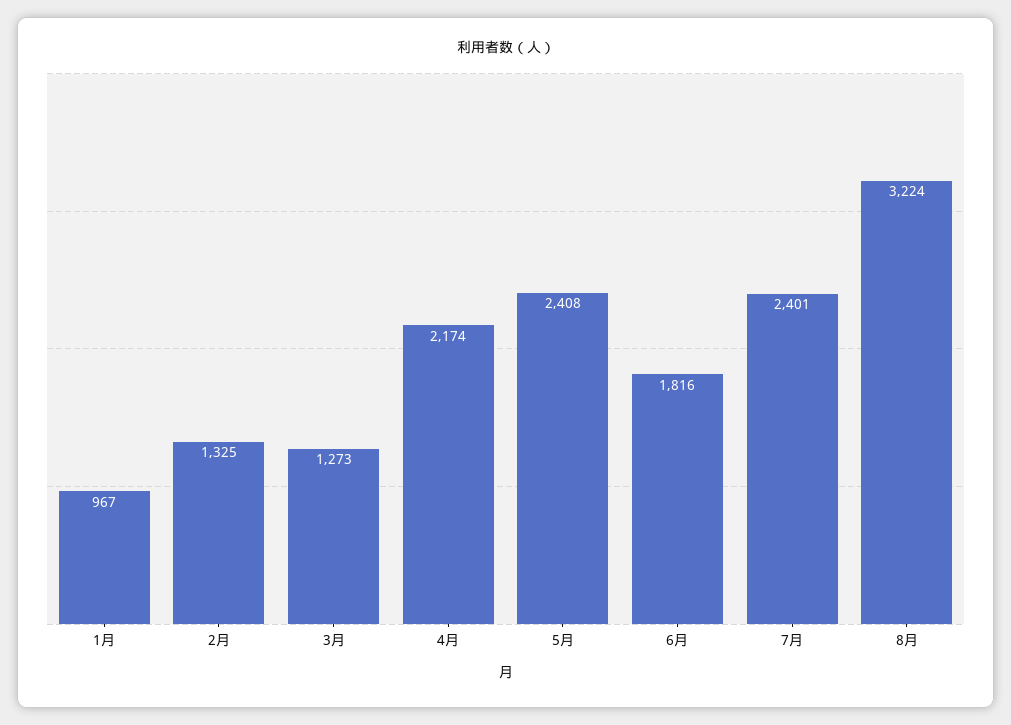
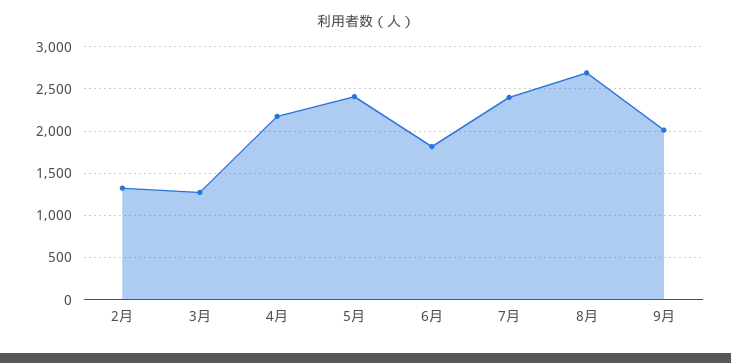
1月: 967 -> none
8月: 3224 -> 2700
9月: none -> 2000

